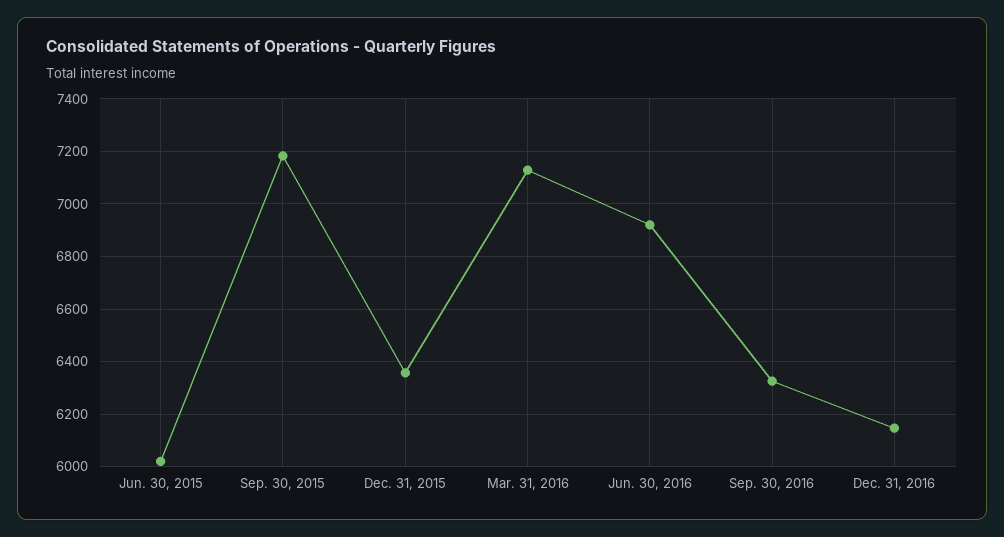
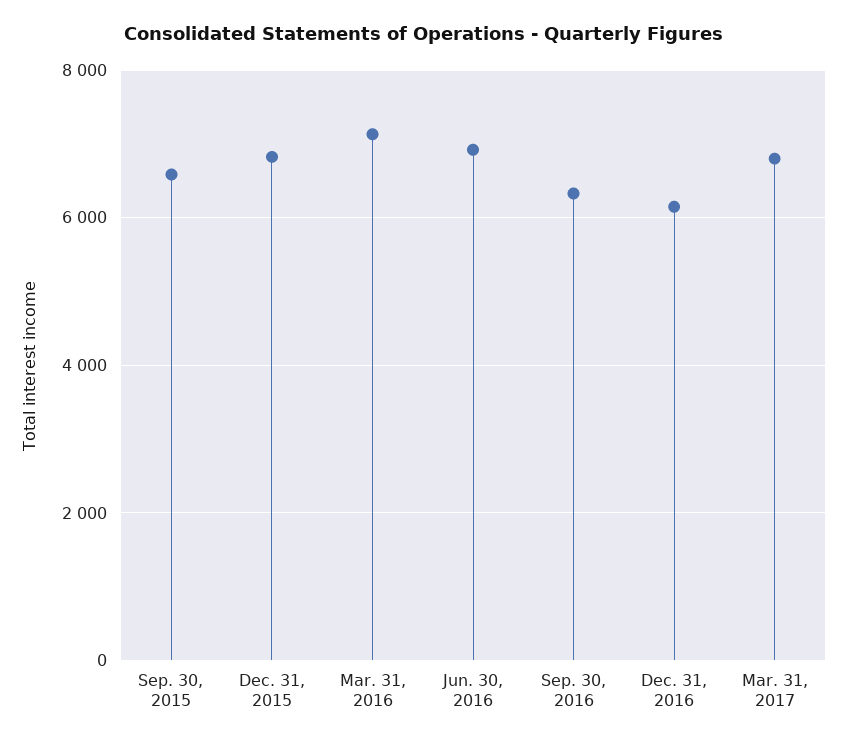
Jun. 30, 2015: 6025 -> none
Sep. 30, 2015: 7175 -> 6600
Dec. 31, 2015: 6350 -> 6800
Mar. 31, 2017: none -> 6800

